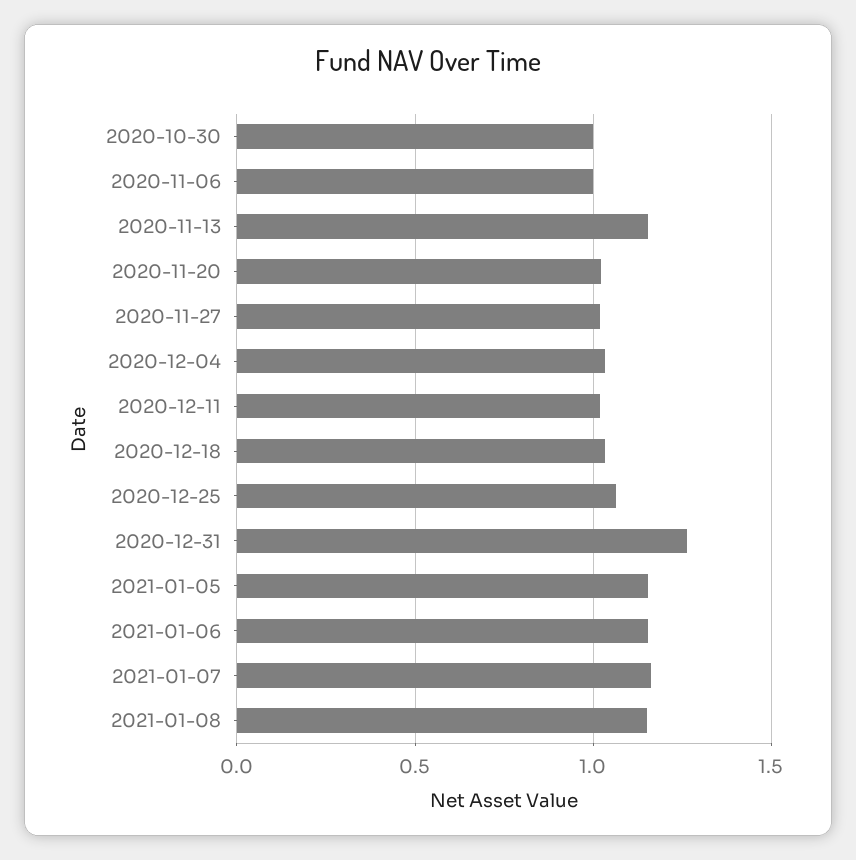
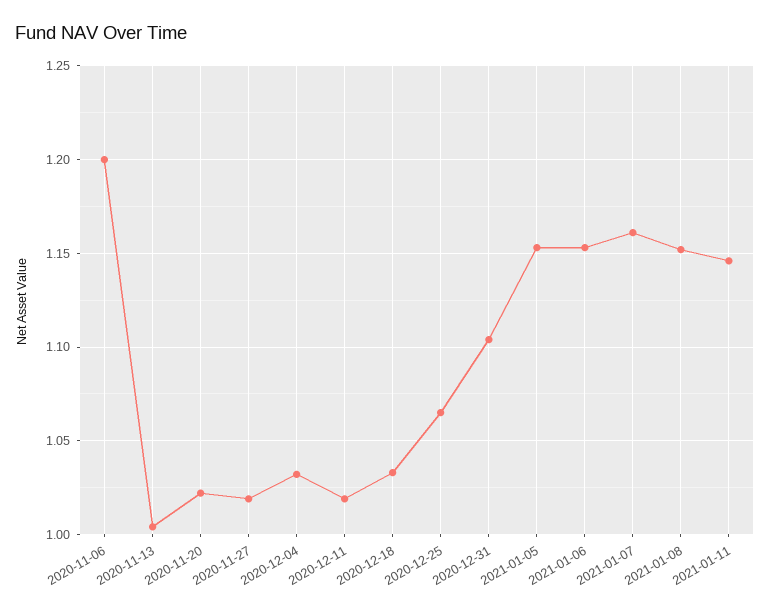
2020-10-30: 1 -> none
2020-11-06: 1 -> 1.2
2020-11-13: 1.15 -> 1.005
2020-12-31: 1.25 -> 1.105
2021-01-11: none -> 1.145

